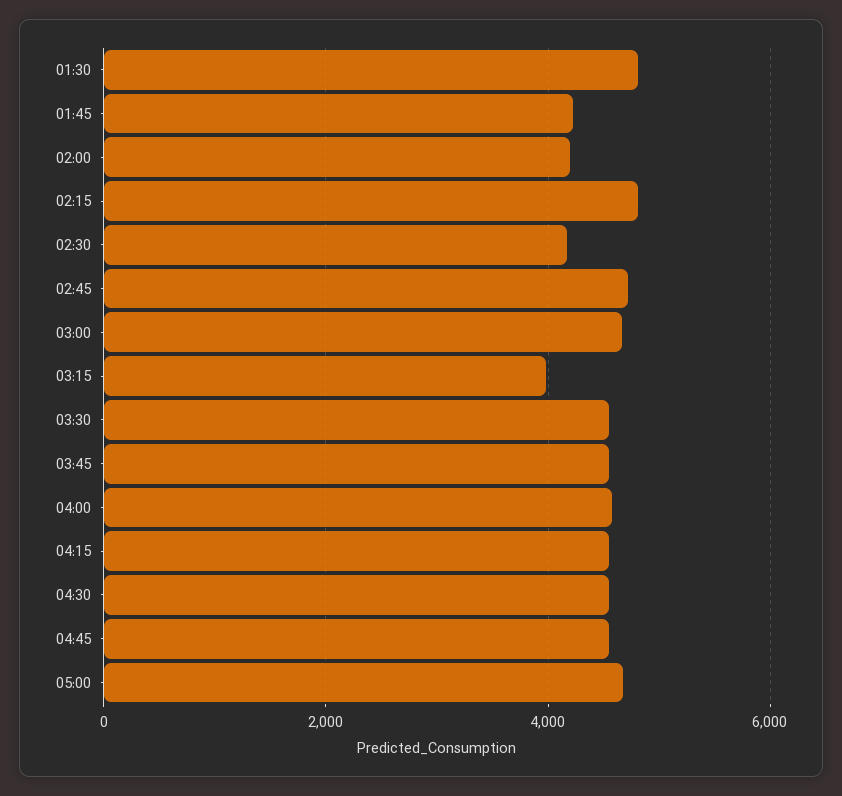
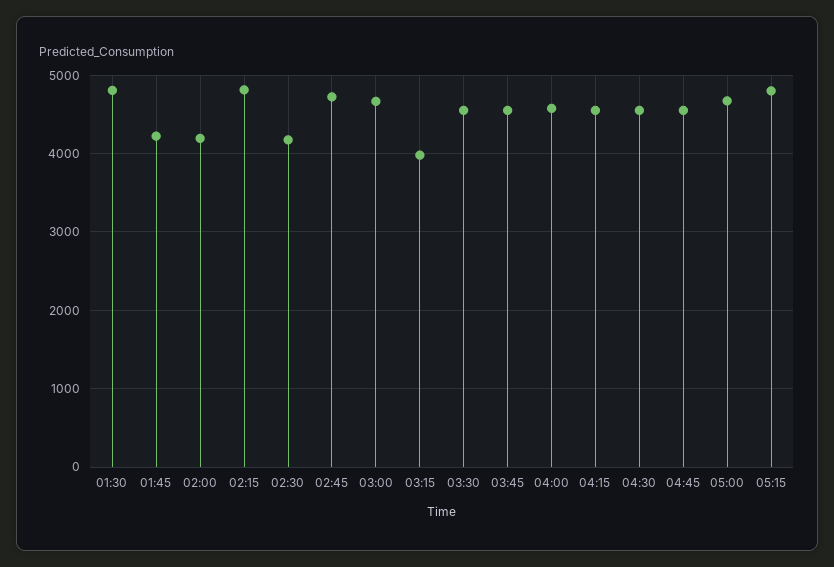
05:15: none -> 4800

